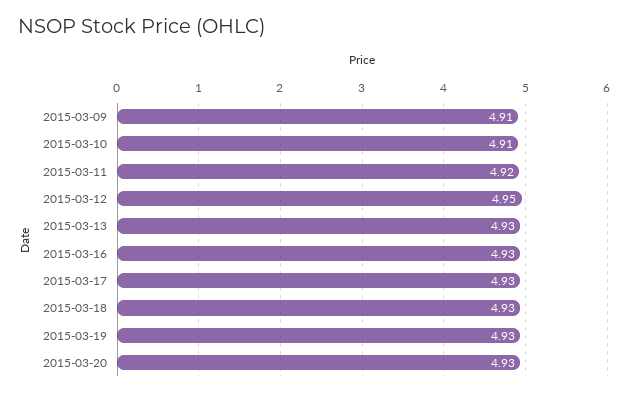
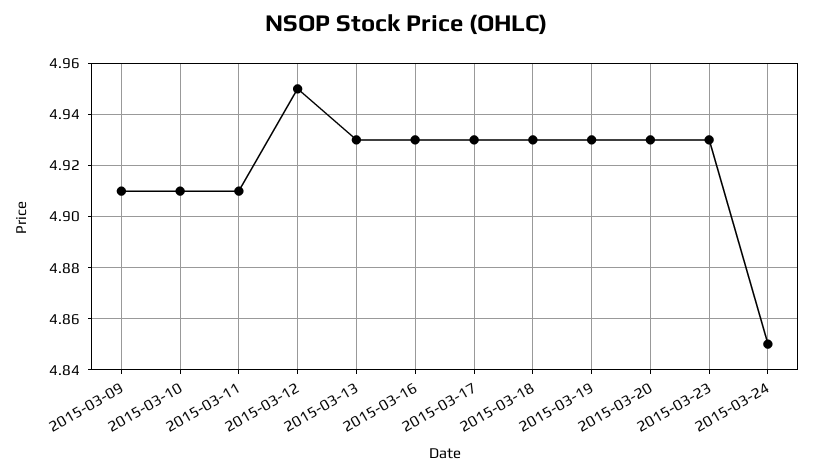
2015-03-11: 4.92 -> 4.91
2015-03-23: none -> 4.93
2015-03-24: none -> 4.85

